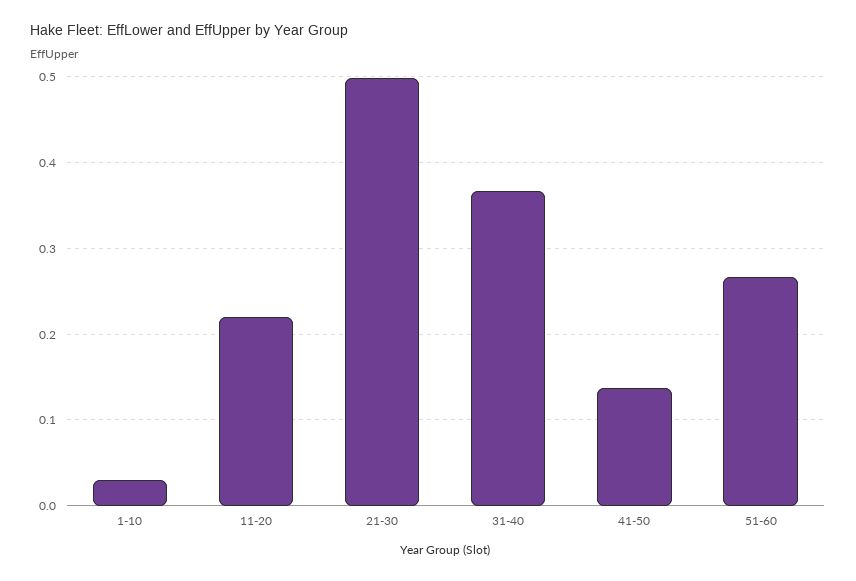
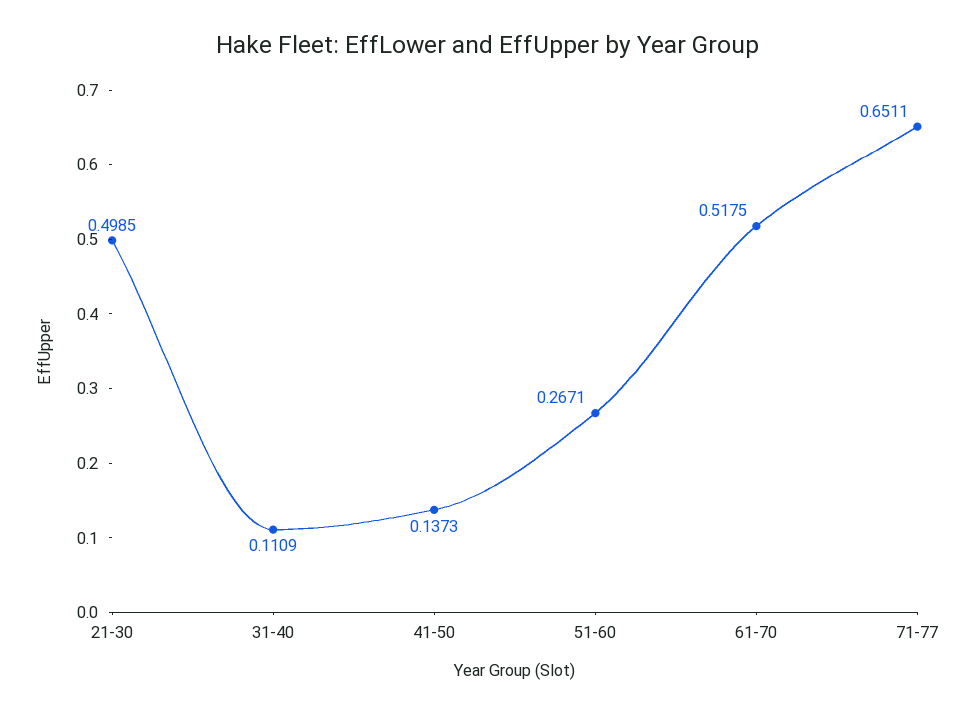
1-10: 0.03 -> none
11-20: 0.22 -> none
31-40: 0.37 -> 0.1109
61-70: none -> 0.5175
71-77: none -> 0.6511

